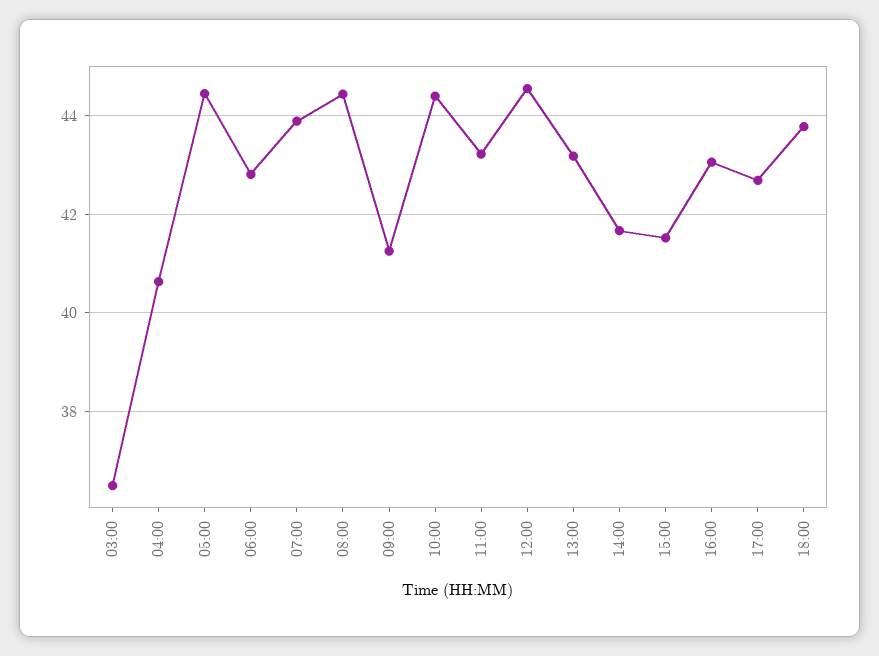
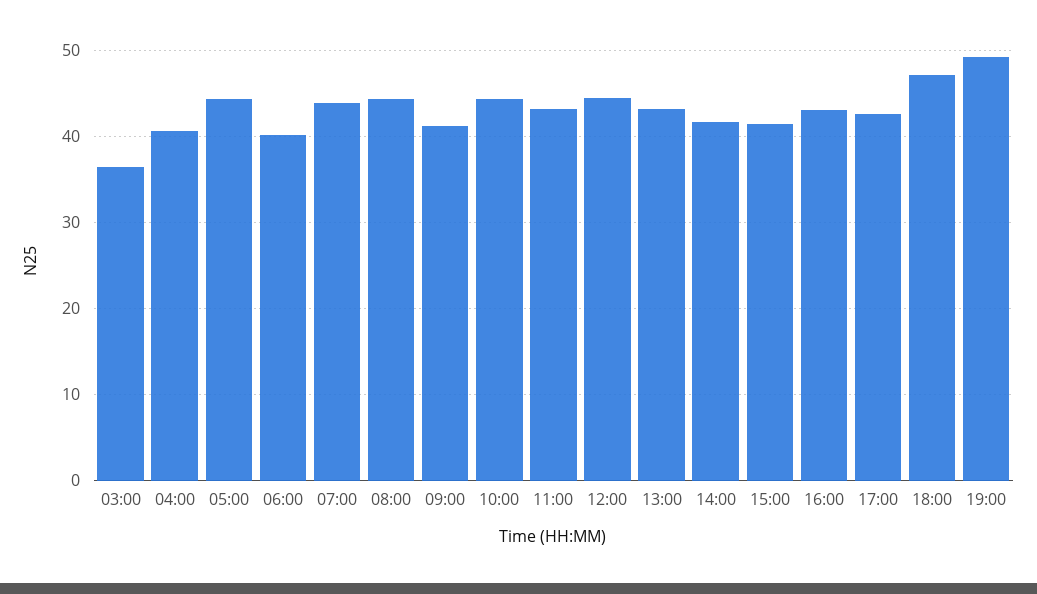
06:00: 42.8 -> 40
18:00: 43.8 -> 47
19:00: none -> 49

